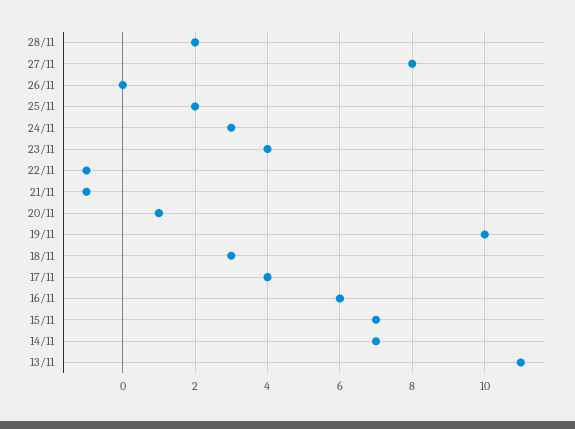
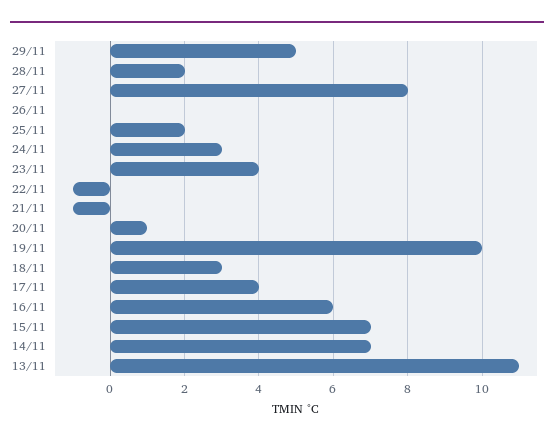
29/11: none -> 5

